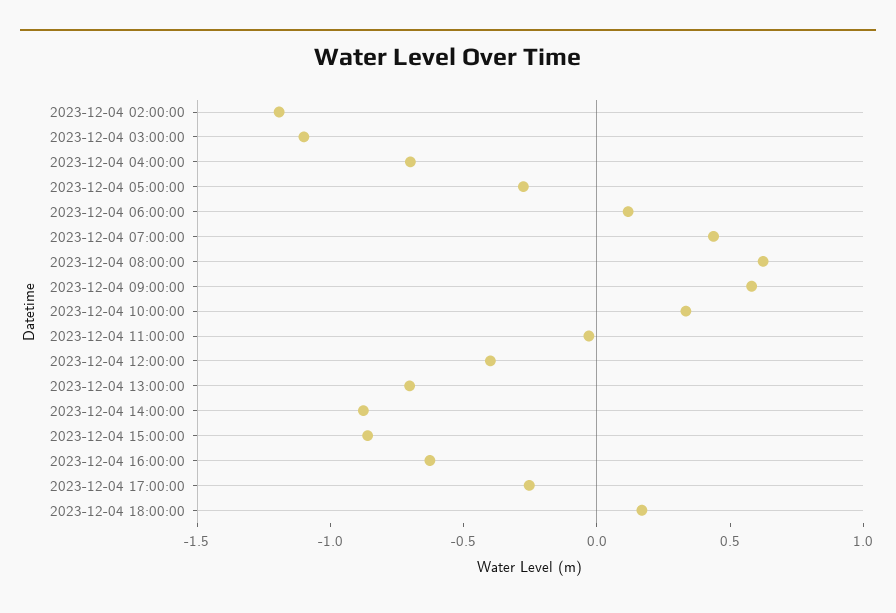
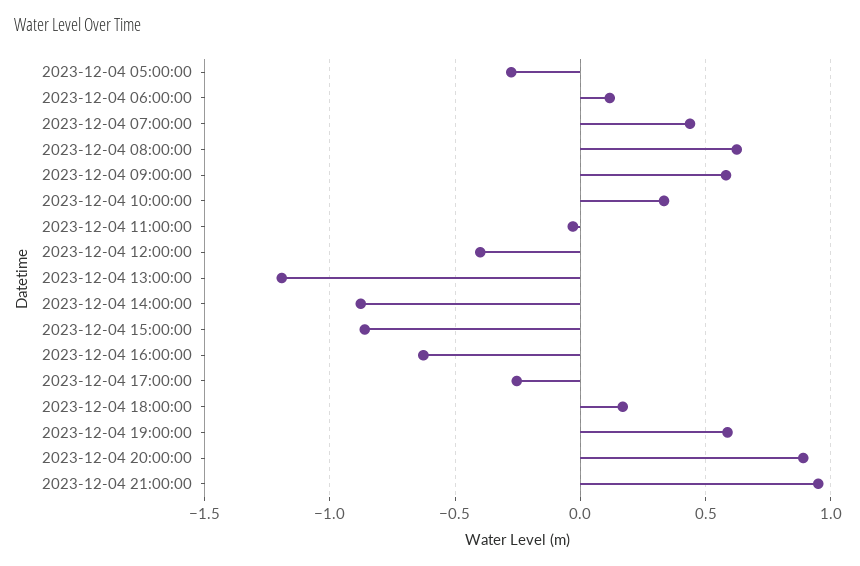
2023-12-04 02:00:00: -1.2 -> none
2023-12-04 03:00:00: -1.1 -> none
2023-12-04 04:00:00: -0.7 -> none
2023-12-04 13:00:00: -0.7 -> -1.2
2023-12-04 19:00:00: none -> 0.6
2023-12-04 20:00:00: none -> 0.9
2023-12-04 21:00:00: none -> 0.95

